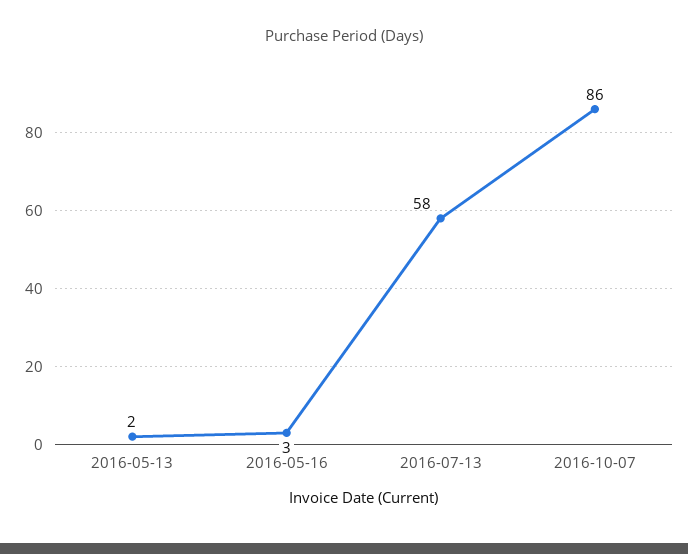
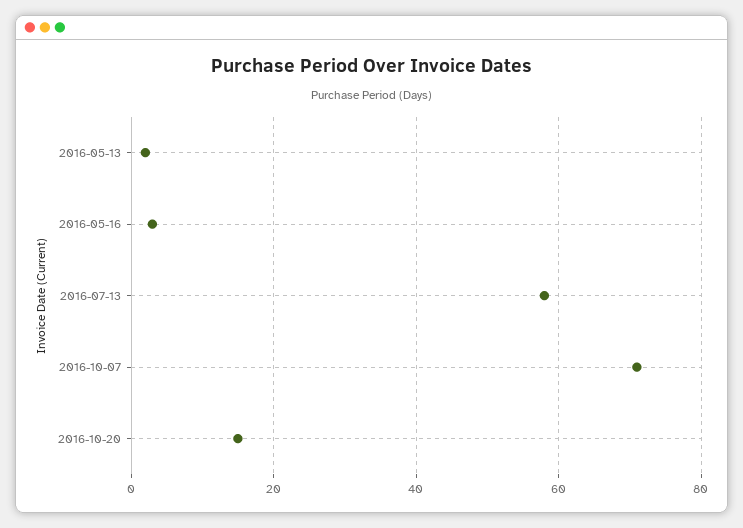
2016-10-07: 86 -> 70
2016-10-20: none -> 15

